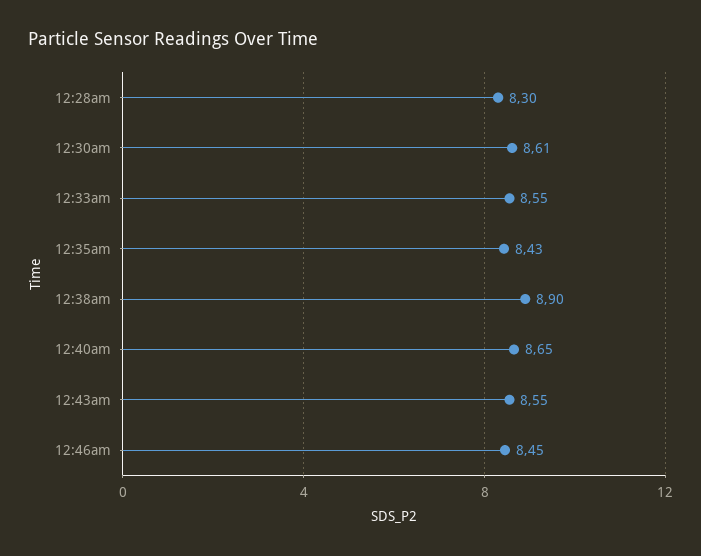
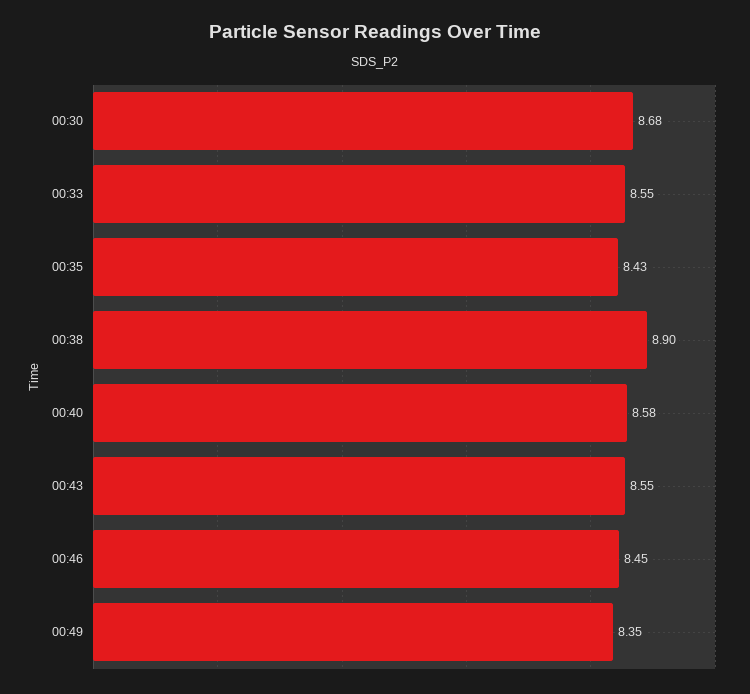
12:28am: 8.3 -> none
12:30am: 8.61 -> 8.68
12:40am: 8.65 -> 8.58
00:49: none -> 8.35

